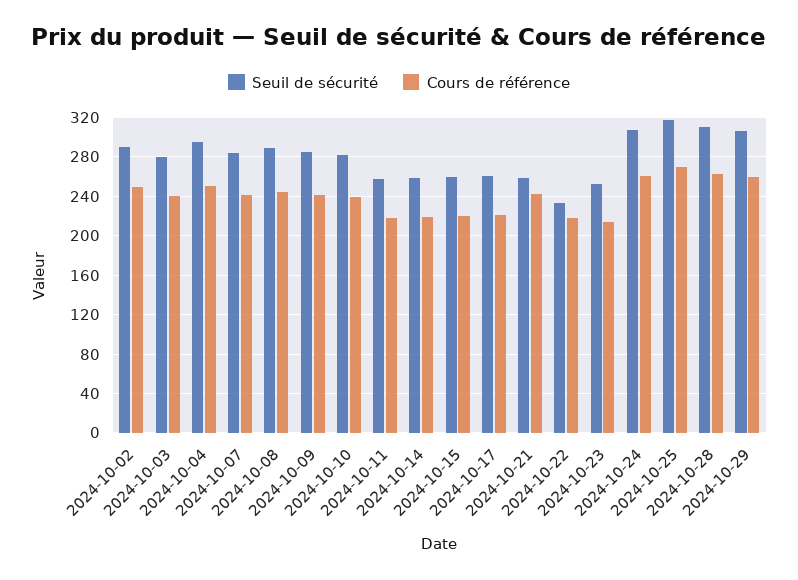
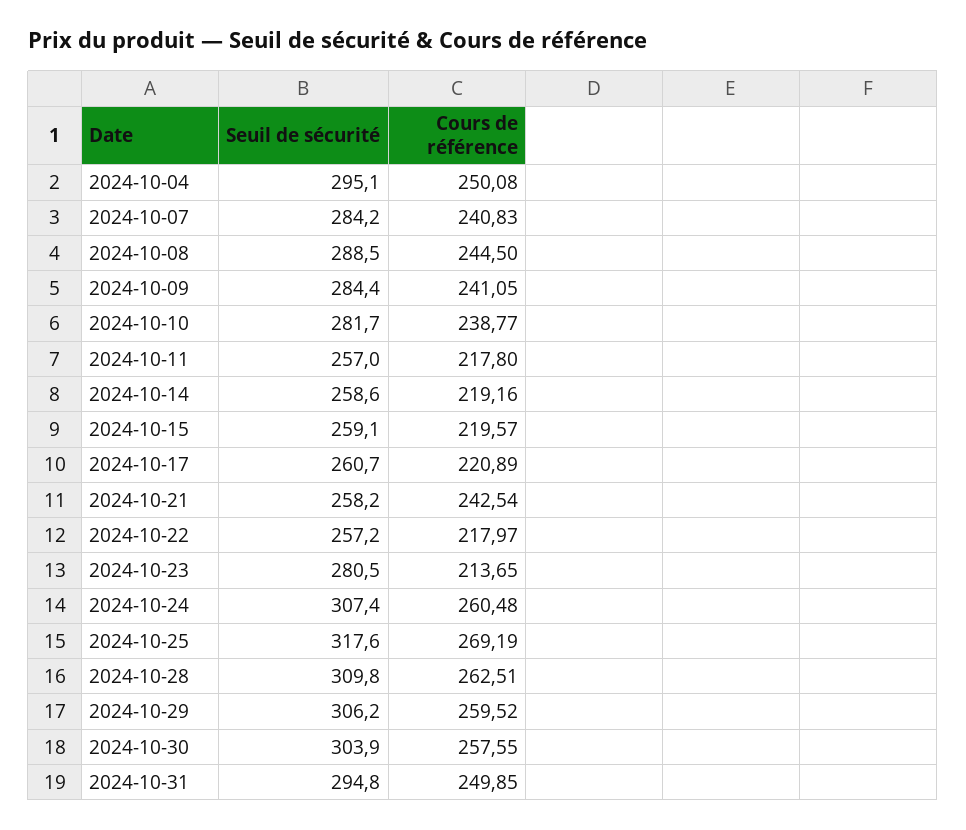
Seuil de sécurité, 2024-10-02: 290 -> none
Cours de référence, 2024-10-02: 250 -> none
Seuil de sécurité, 2024-10-03: 280 -> none
Cours de référence, 2024-10-03: 240 -> none
Seuil de sécurité, 2024-10-22: 230 -> 257.2
Seuil de sécurité, 2024-10-23: 250 -> 280.5
Seuil de sécurité, 2024-10-30: none -> 303.9
Cours de référence, 2024-10-30: none -> 257.55
Seuil de sécurité, 2024-10-31: none -> 294.8
Cours de référence, 2024-10-31: none -> 249.85

